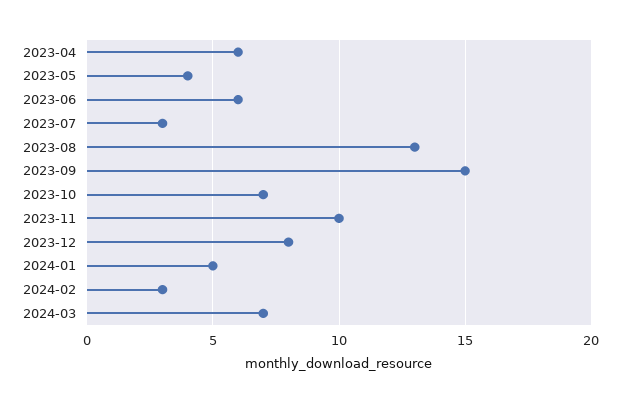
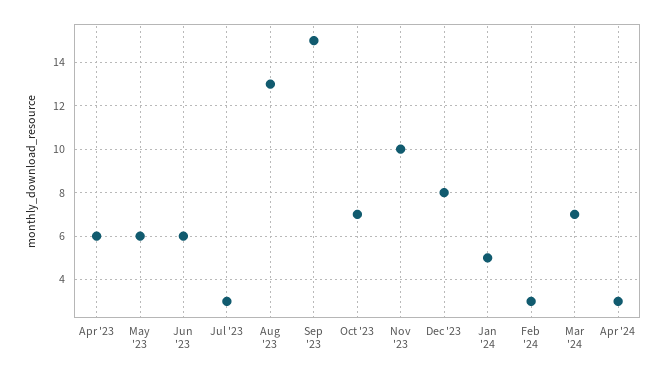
2023-05: 4 -> 6
Apr '24: none -> 3

